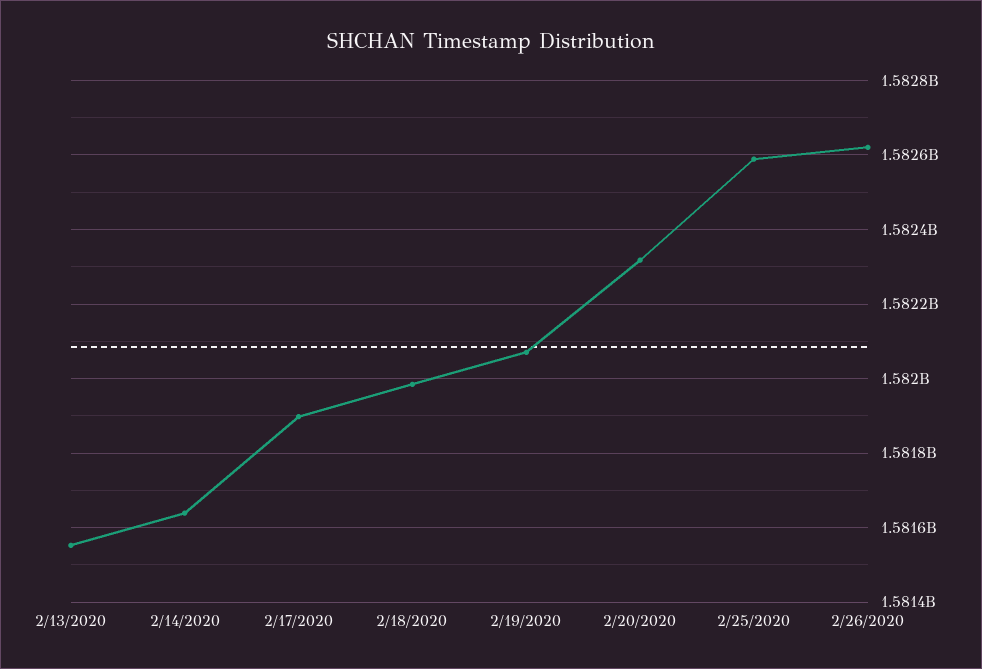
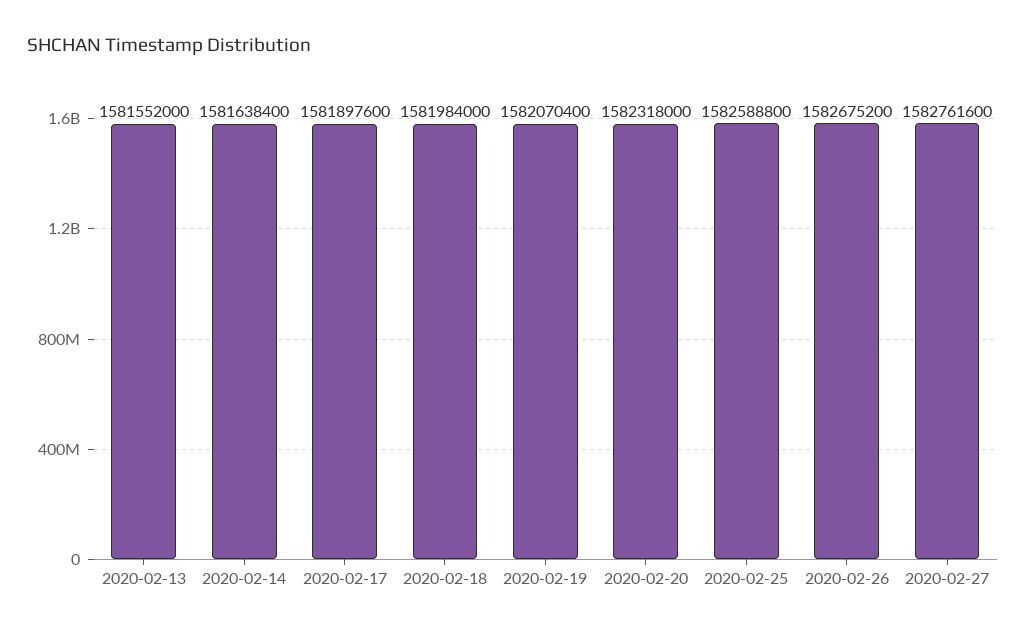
2/26/2020: 1582620000 -> 1582675200
2020-02-27: none -> 1582761600

